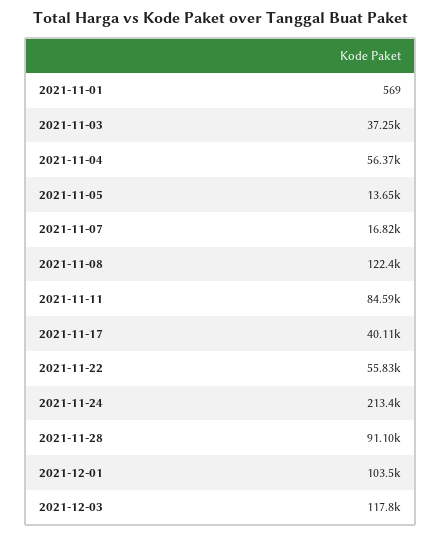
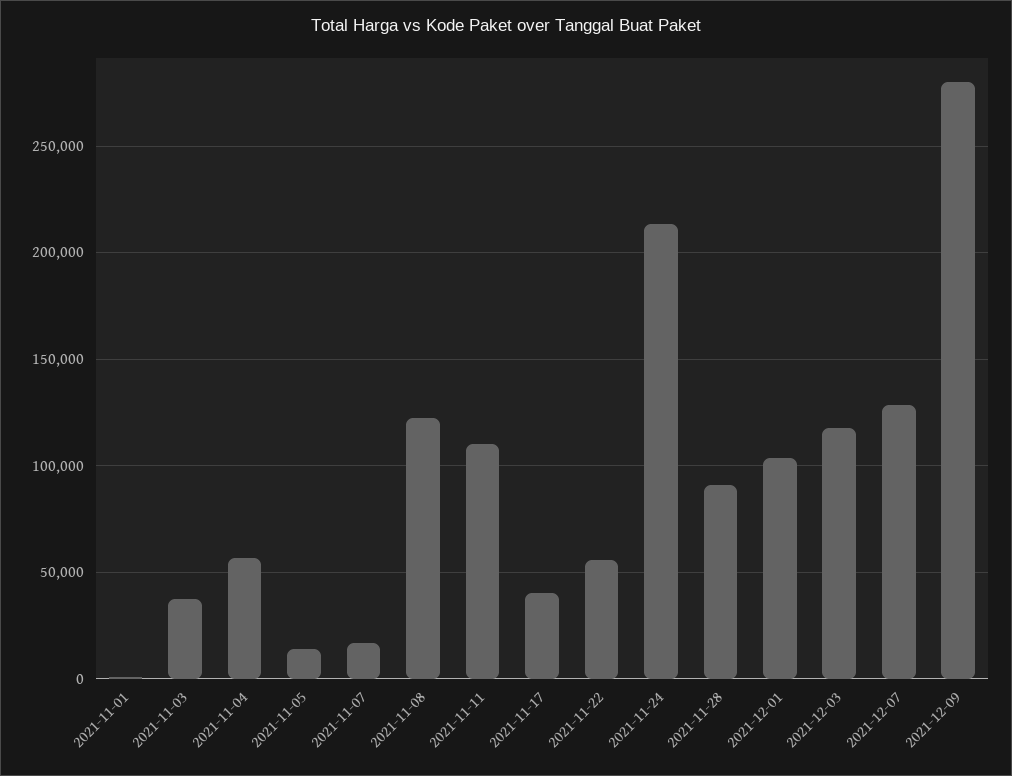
2021-11-11: 84590 -> 110000
2021-12-07: none -> 130000
2021-12-09: none -> 280000

